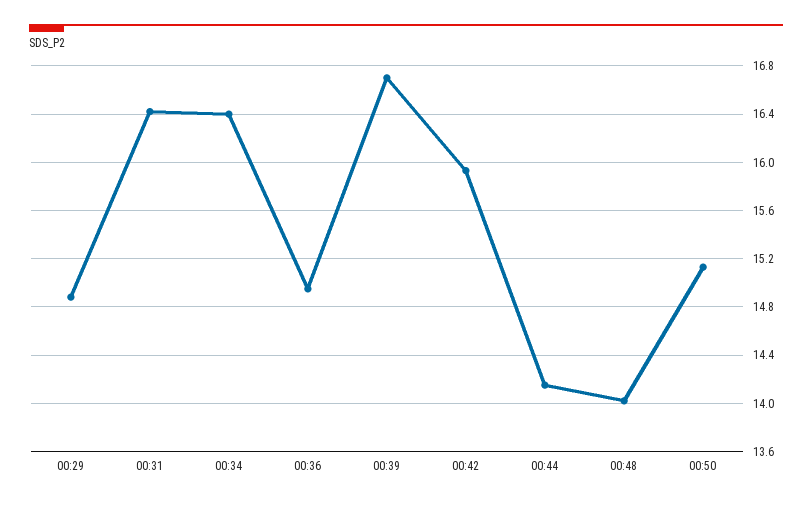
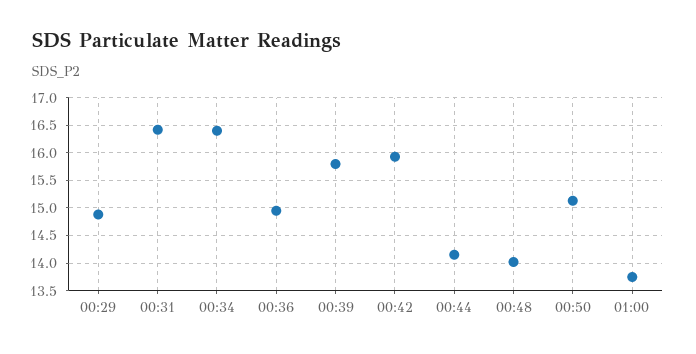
00:39: 16.7 -> 15.75
01:00: none -> 13.75

